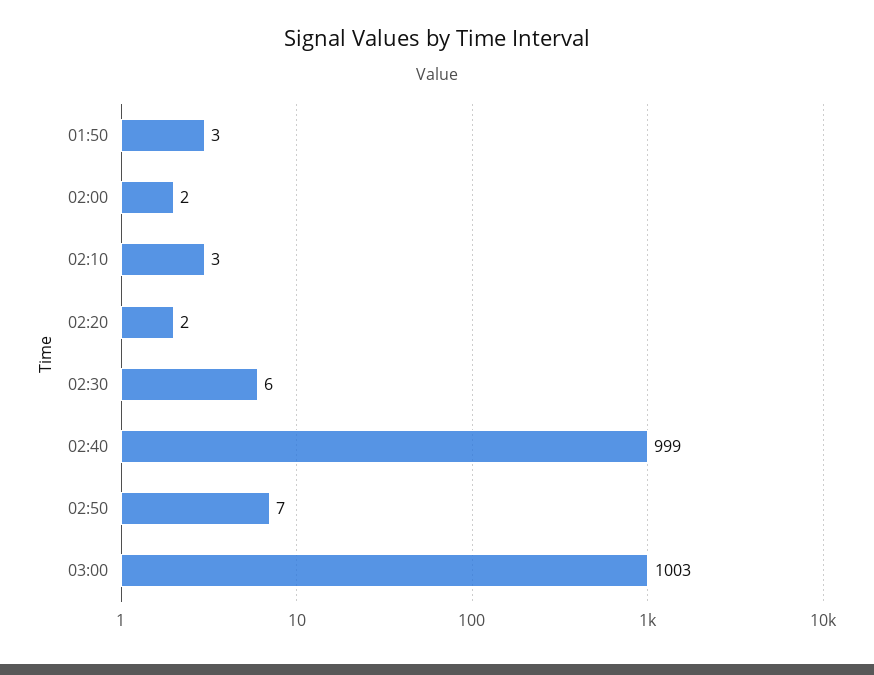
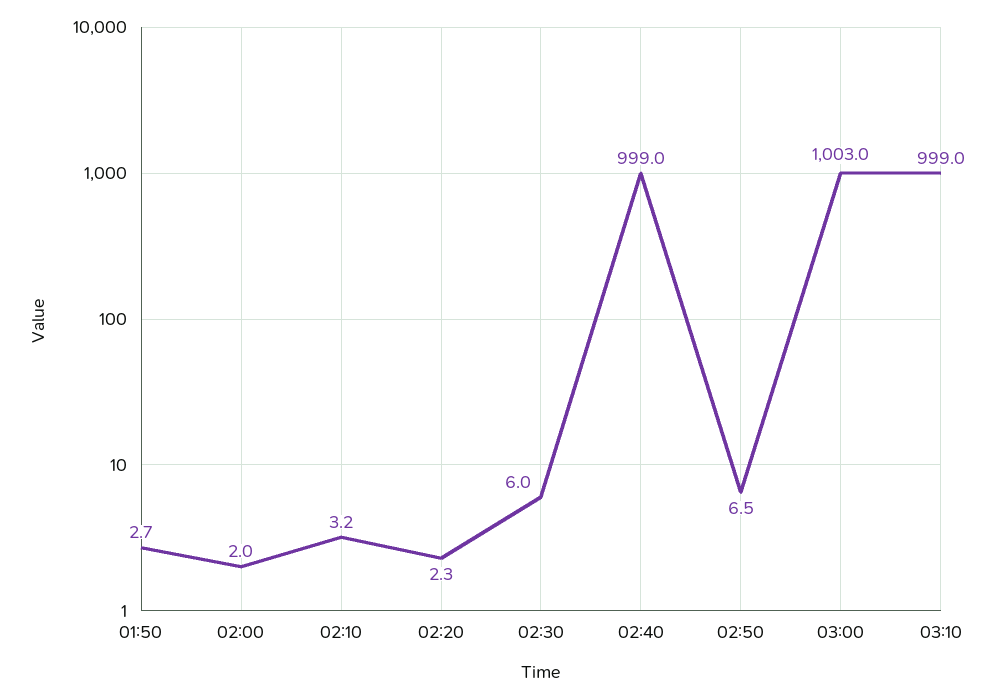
03:10: none -> 999

